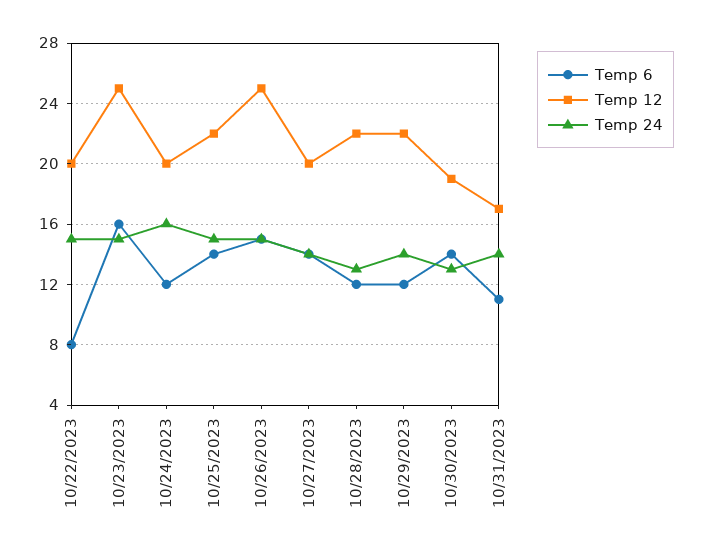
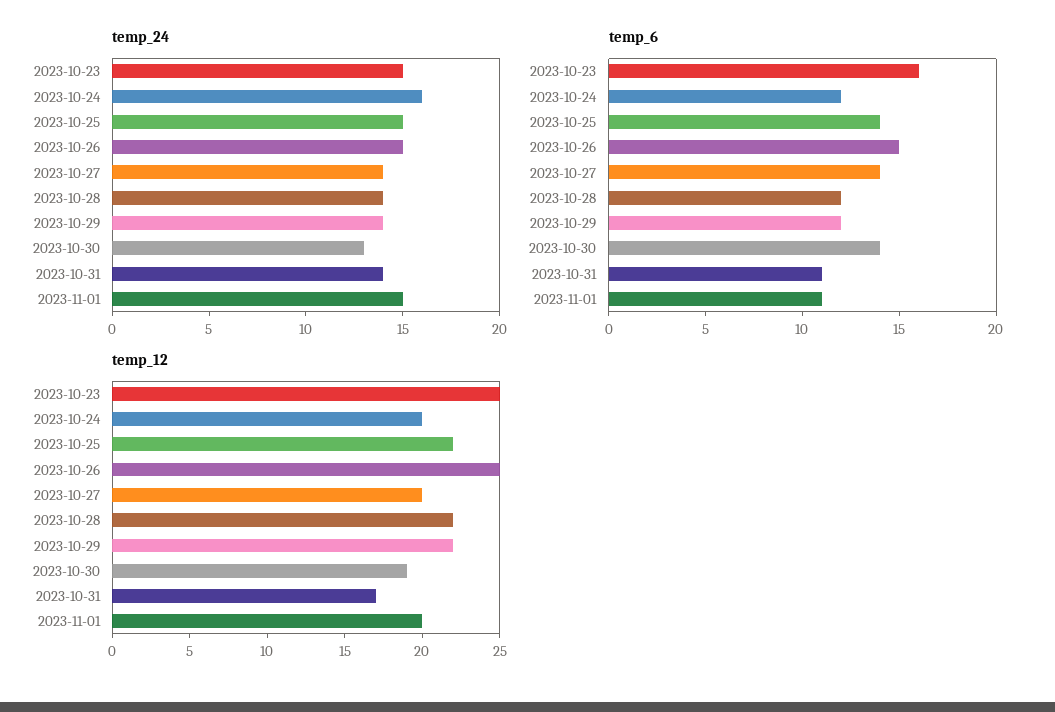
Temp 6, 10/22/2023: 8 -> none
Temp 12, 10/22/2023: 20 -> none
Temp 24, 10/22/2023: 15 -> none
Temp 24, 10/28/2023: 13 -> 14
Temp 24, 2023-11-01: none -> 15
Temp 6, 2023-11-01: none -> 11
Temp 12, 2023-11-01: none -> 20

